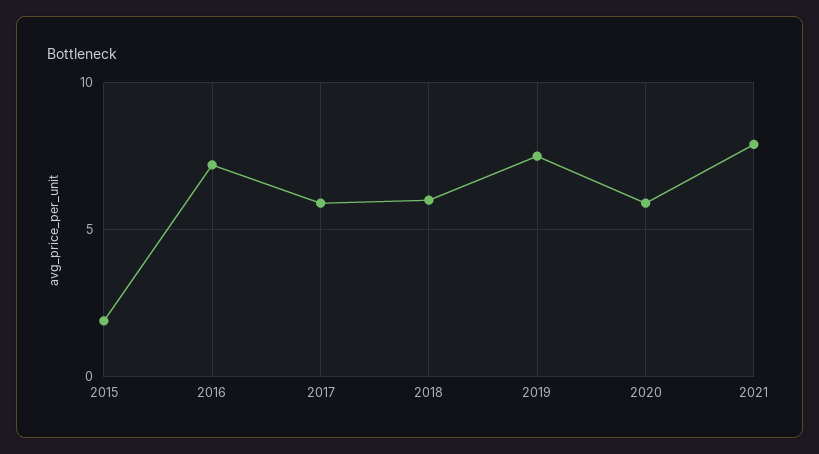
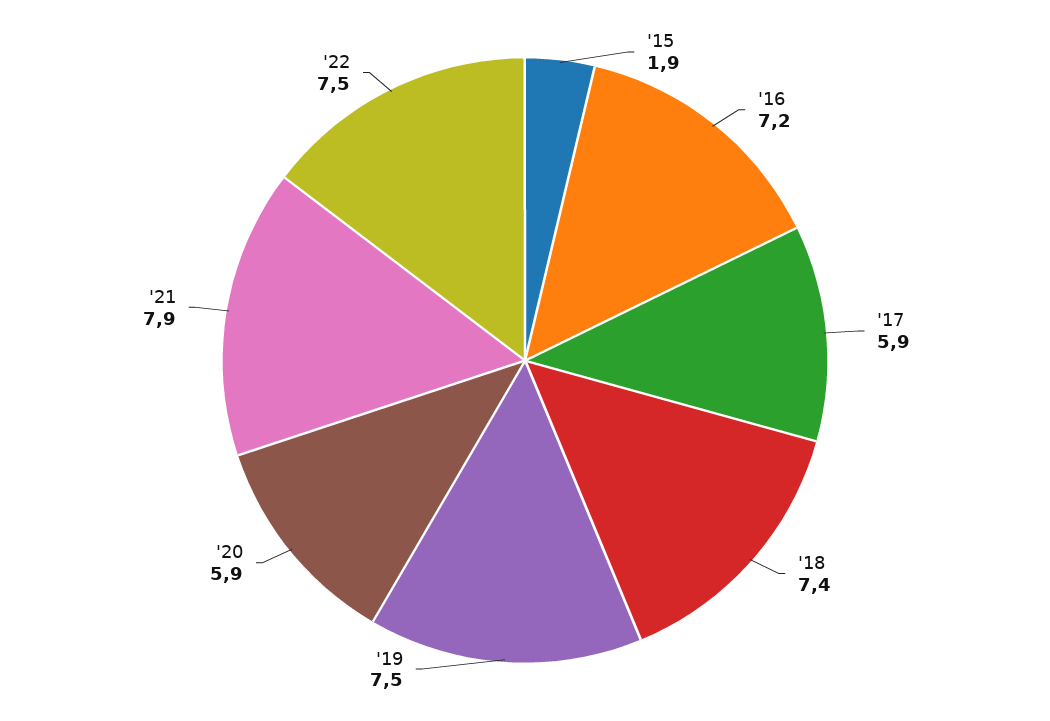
2018: 6 -> 7.4
'22: none -> 7.5

